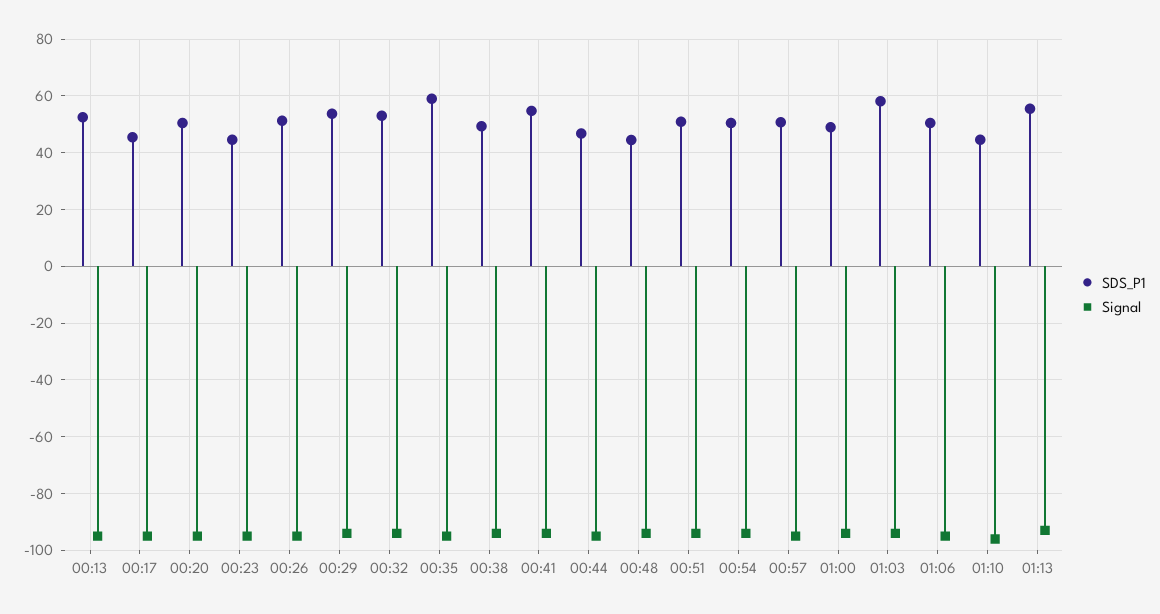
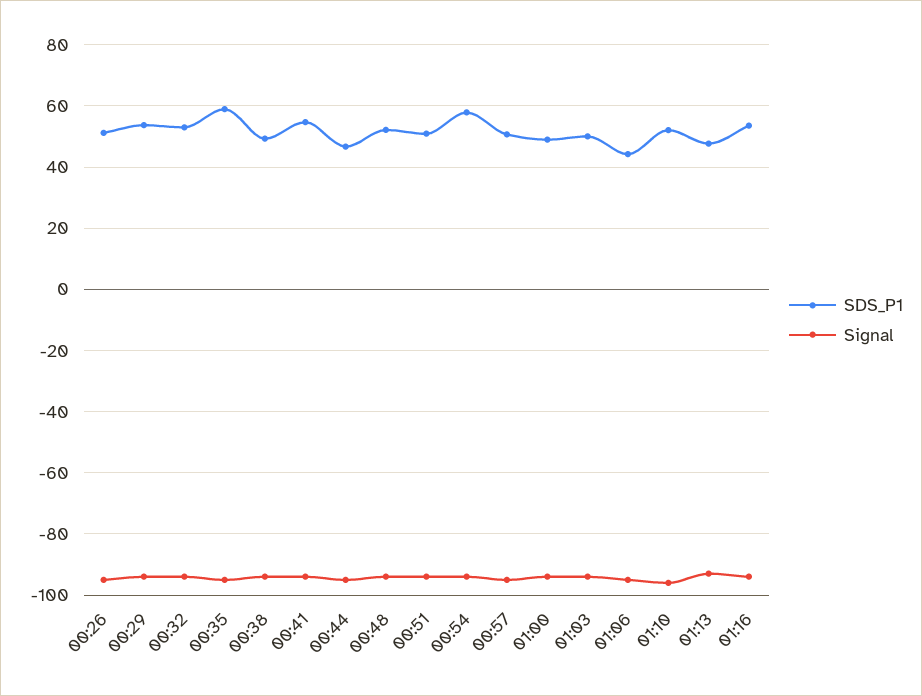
SDS_P1, 00:13: 52.5 -> none
Signal, 00:13: -95 -> none
SDS_P1, 00:17: 45 -> none
Signal, 00:17: -95 -> none
SDS_P1, 00:20: 50 -> none
Signal, 00:20: -95 -> none
SDS_P1, 00:23: 45 -> none
Signal, 00:23: -95 -> none
SDS_P1, 00:48: 45 -> 52
SDS_P1, 00:54: 50 -> 58
SDS_P1, 01:03: 57.5 -> 50
SDS_P1, 01:06: 50 -> 44
SDS_P1, 01:10: 45 -> 52
SDS_P1, 01:13: 55 -> 48
SDS_P1, 01:16: none -> 54
Signal, 01:16: none -> -94

